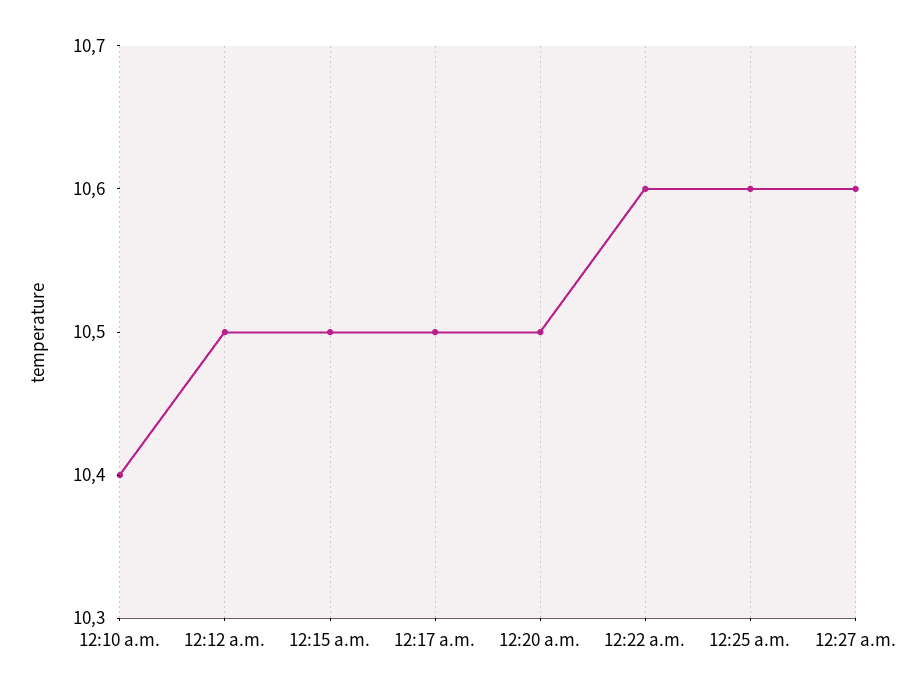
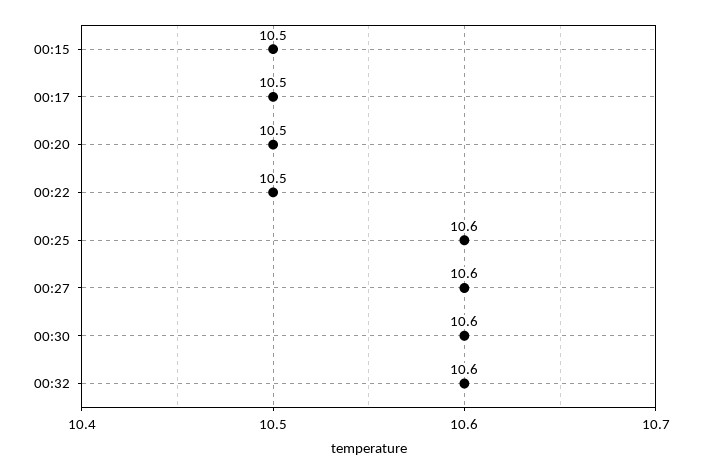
12:10 a.m.: 10.4 -> none
12:12 a.m.: 10.5 -> none
12:22 a.m.: 10.6 -> 10.5
00:30: none -> 10.6
00:32: none -> 10.6

